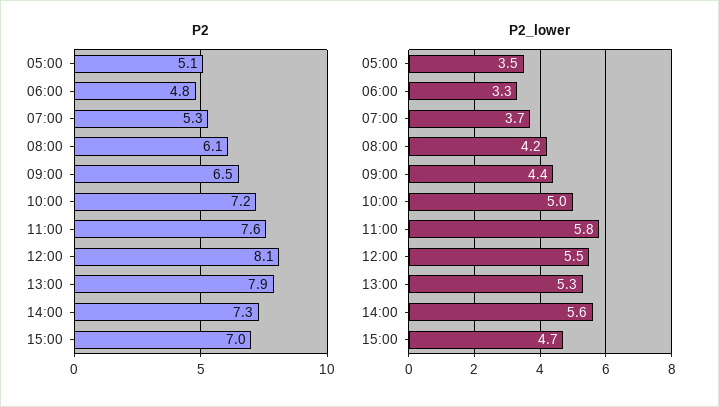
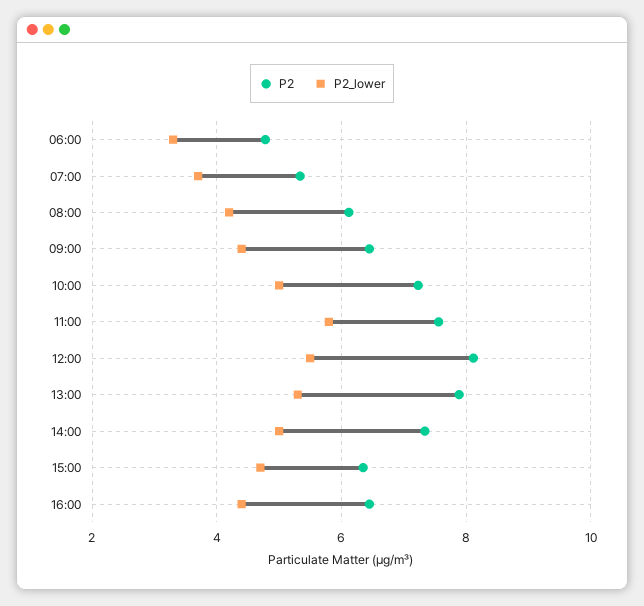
P2, 05:00: 5.1 -> none
P2, 15:00: 7 -> 6.4
P2_lower, 05:00: 3.5 -> none
P2_lower, 14:00: 5.6 -> 5
P2, 16:00: none -> 6.4
P2_lower, 16:00: none -> 4.4

